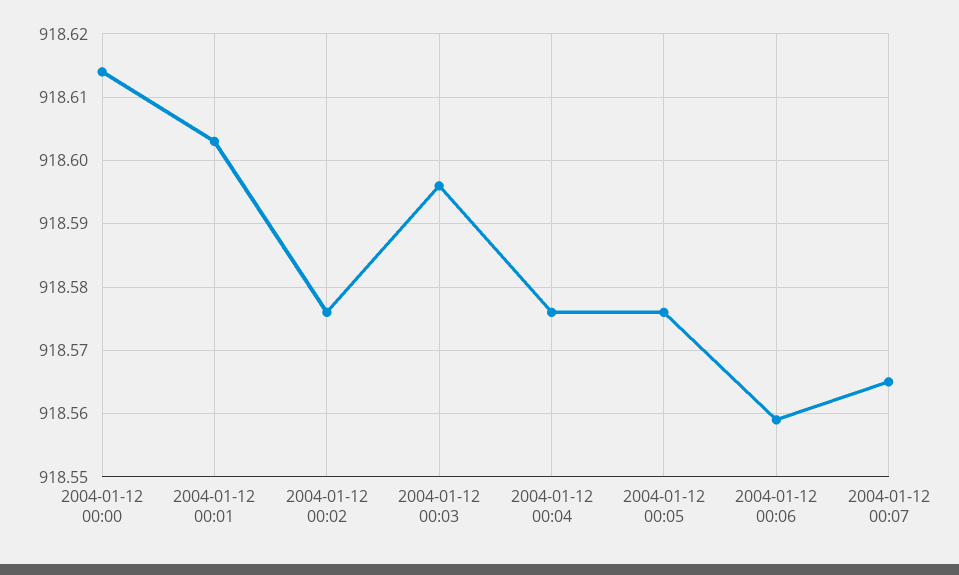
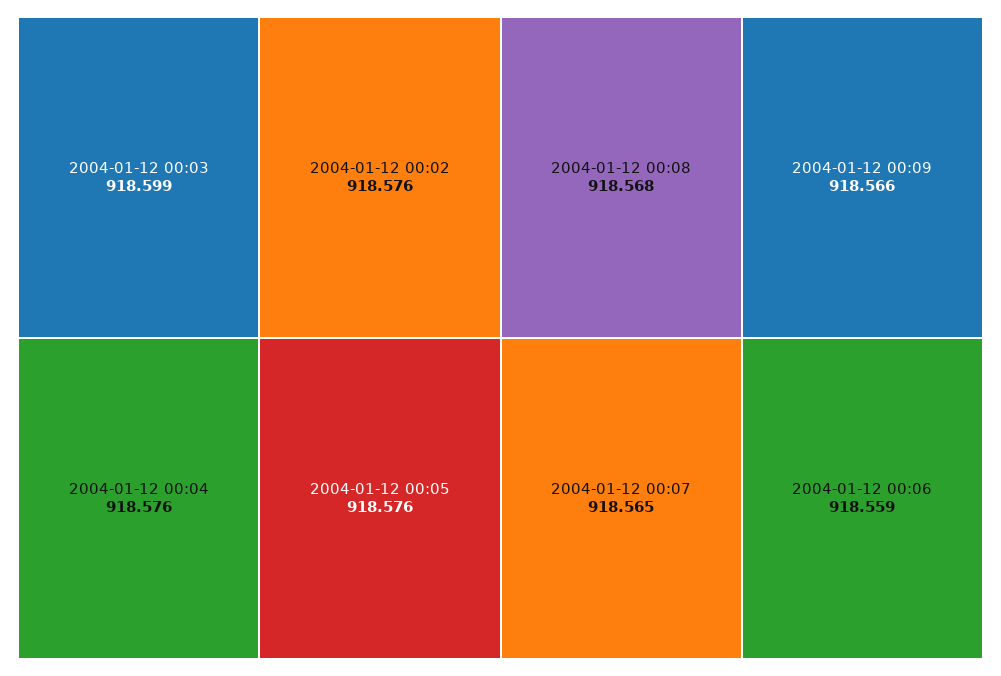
2004-01-12 00:00: 918.614 -> none
2004-01-12 00:01: 918.603 -> none
2004-01-12 00:03: 918.596 -> 918.599
2004-01-12 00:08: none -> 918.568
2004-01-12 00:09: none -> 918.566

